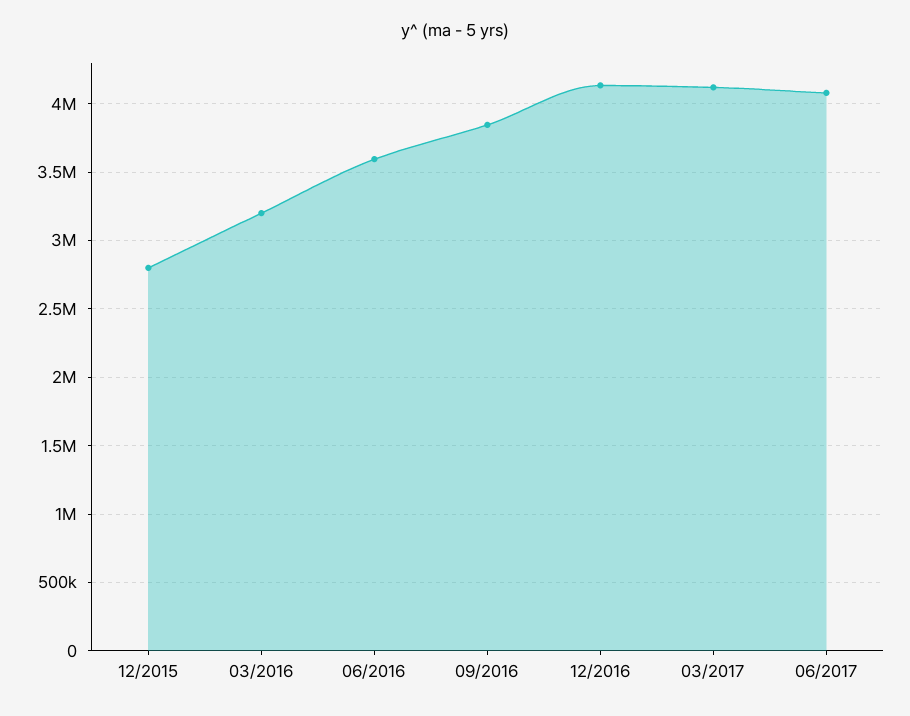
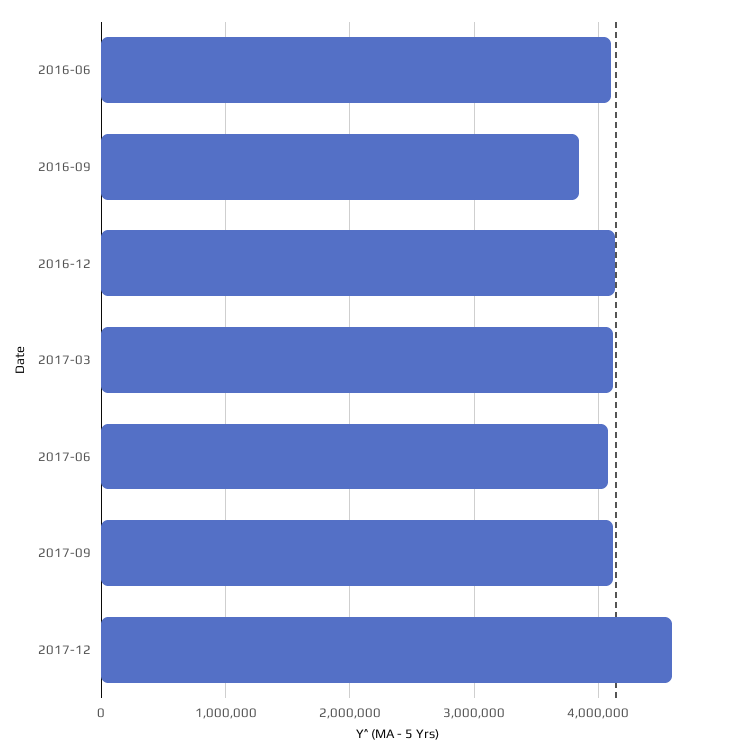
12/2015: 2800000 -> none
03/2016: 3200000 -> none
06/2016: 3600000 -> 4100000
2017-09: none -> 4100000
2017-12: none -> 4600000

